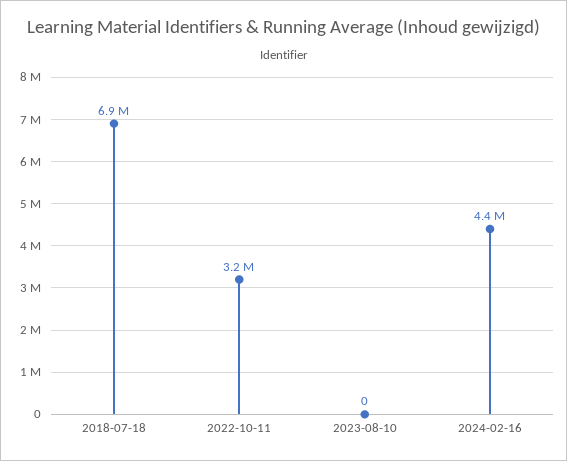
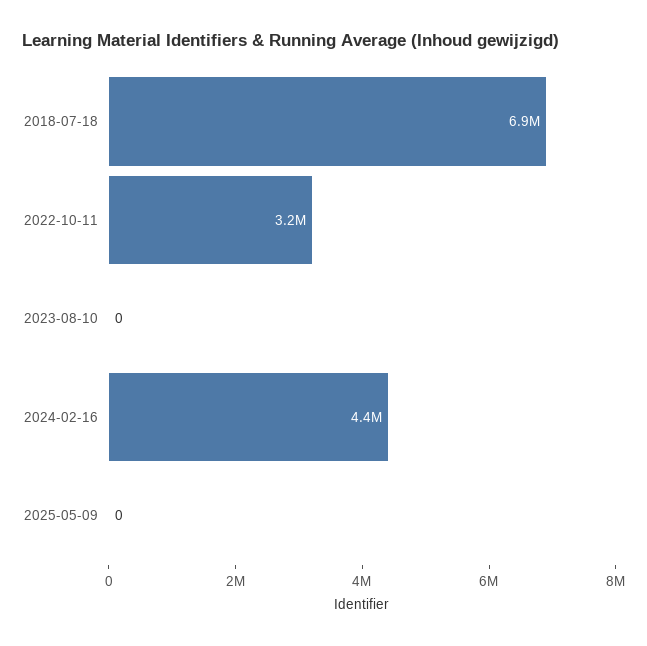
2025-05-09: none -> 0

